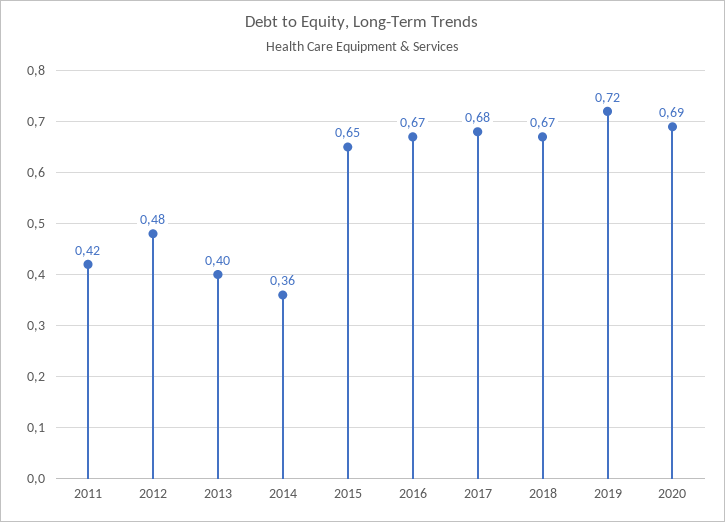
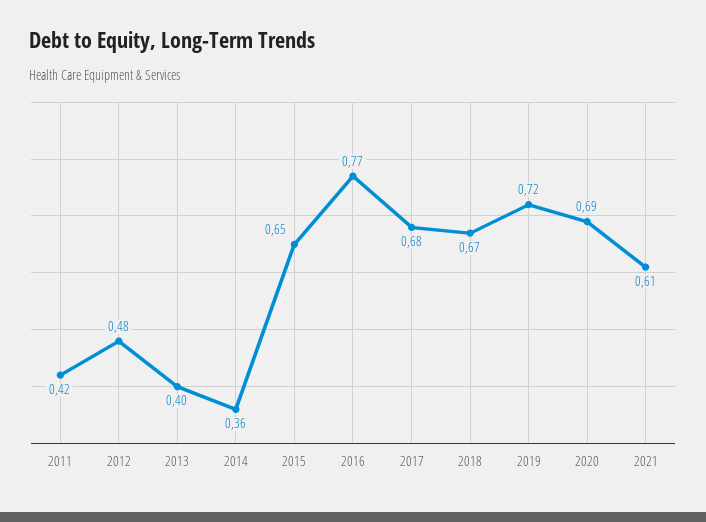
2016: 0.67 -> 0.77
2021: none -> 0.61

